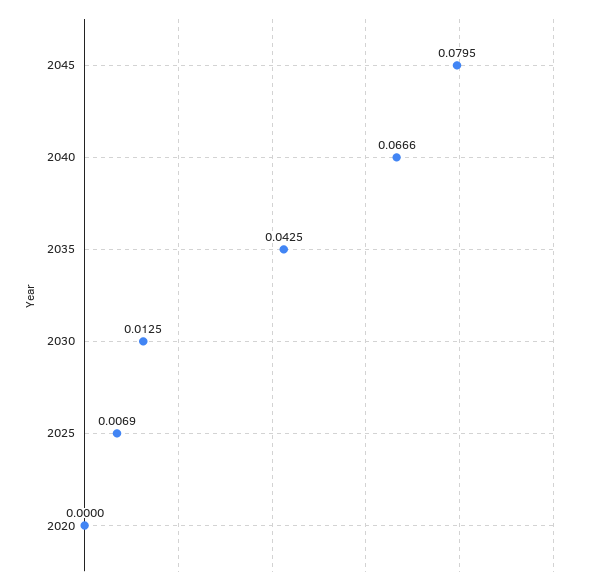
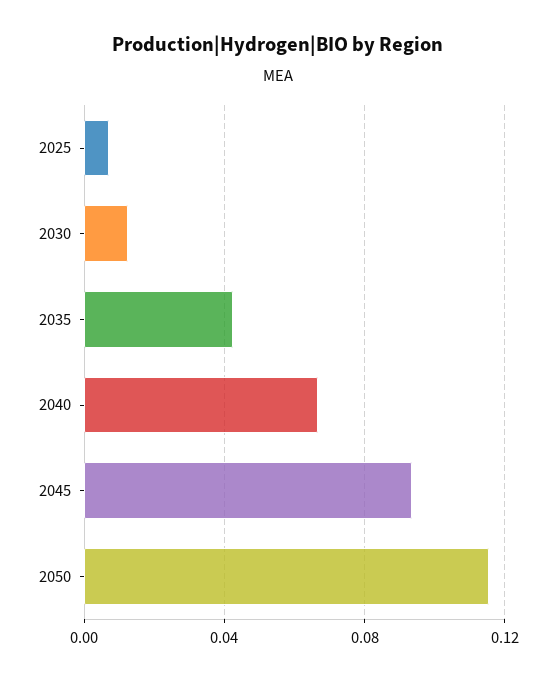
2045: 0.0795 -> 0.095
2020: 0 -> none
2050: none -> 0.115

